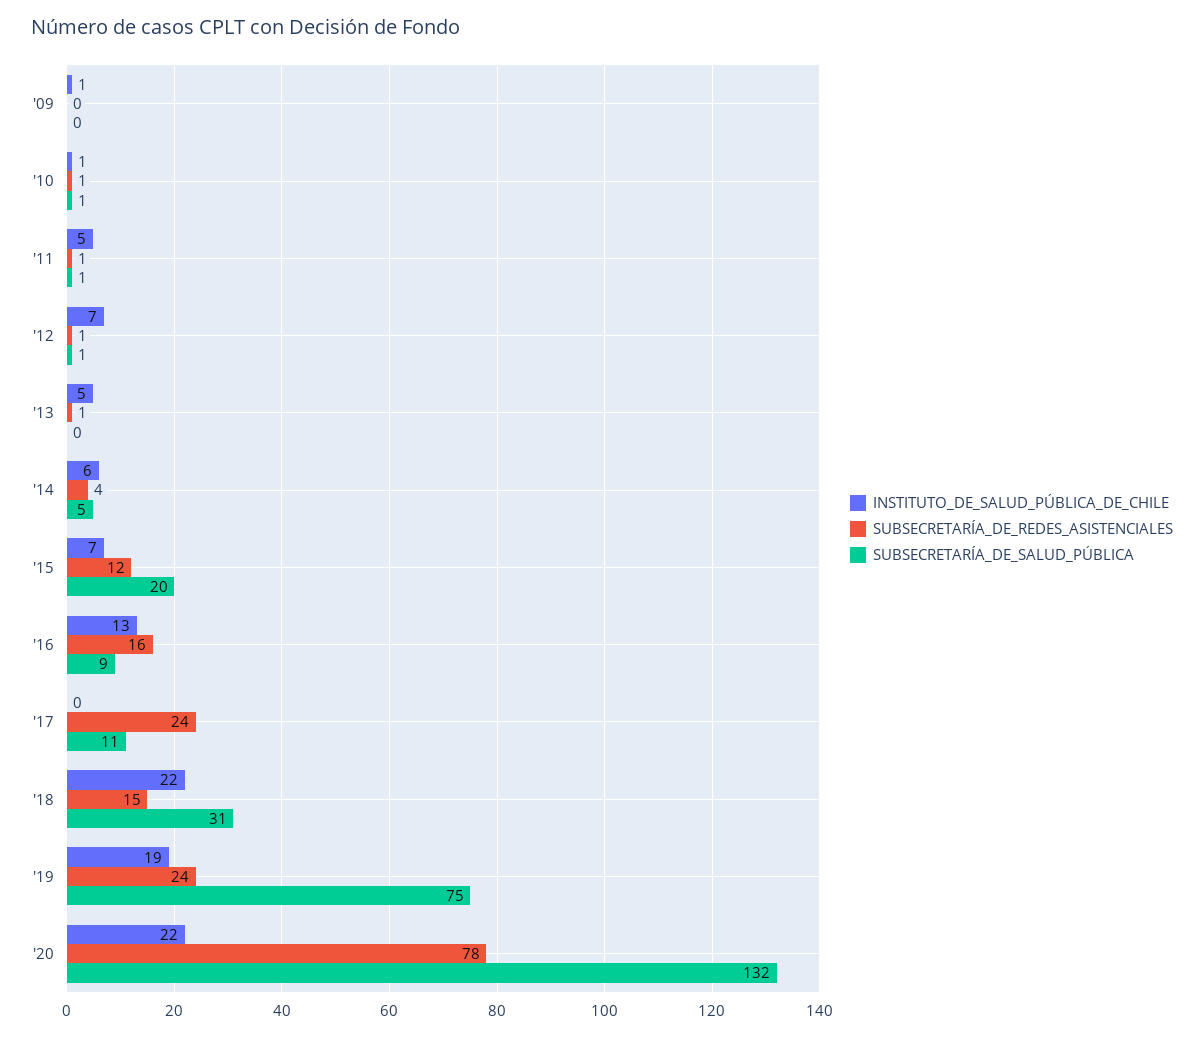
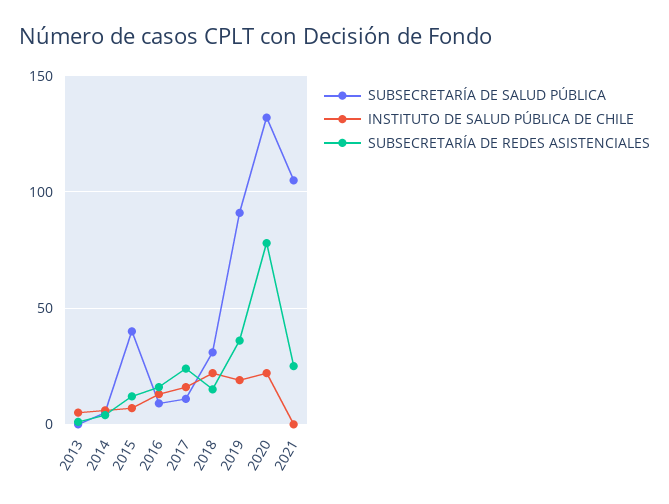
INSTITUTO_DE_SALUD_PÚBLICA_DE_CHILE, '09: 1 -> none
SUBSECRETARÍA_DE_REDES_ASISTENCIALES, '09: 0 -> none
SUBSECRETARÍA_DE_SALUD_PÚBLICA, '09: 0 -> none
INSTITUTO_DE_SALUD_PÚBLICA_DE_CHILE, '10: 1 -> none
SUBSECRETARÍA_DE_REDES_ASISTENCIALES, '10: 1 -> none
SUBSECRETARÍA_DE_SALUD_PÚBLICA, '10: 1 -> none
INSTITUTO_DE_SALUD_PÚBLICA_DE_CHILE, '11: 5 -> none
SUBSECRETARÍA_DE_REDES_ASISTENCIALES, '11: 1 -> none
SUBSECRETARÍA_DE_SALUD_PÚBLICA, '11: 1 -> none
INSTITUTO_DE_SALUD_PÚBLICA_DE_CHILE, '12: 7 -> none
SUBSECRETARÍA_DE_REDES_ASISTENCIALES, '12: 1 -> none
SUBSECRETARÍA_DE_SALUD_PÚBLICA, '12: 1 -> none
SUBSECRETARÍA_DE_SALUD_PÚBLICA, '15: 20 -> 40
INSTITUTO_DE_SALUD_PÚBLICA_DE_CHILE, '17: 0 -> 15
SUBSECRETARÍA_DE_REDES_ASISTENCIALES, '19: 24 -> 35
SUBSECRETARÍA_DE_SALUD_PÚBLICA, '19: 75 -> 90
SUBSECRETARÍA_DE_SALUD_PÚBLICA, 2021: none -> 105
INSTITUTO_DE_SALUD_PÚBLICA_DE_CHILE, 2021: none -> 0
SUBSECRETARÍA_DE_REDES_ASISTENCIALES, 2021: none -> 25

